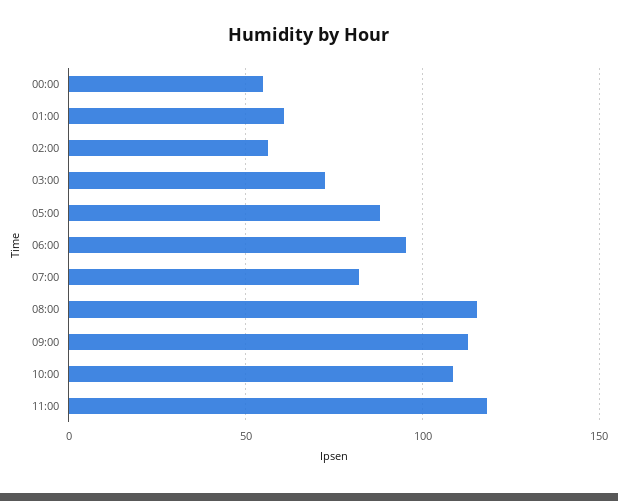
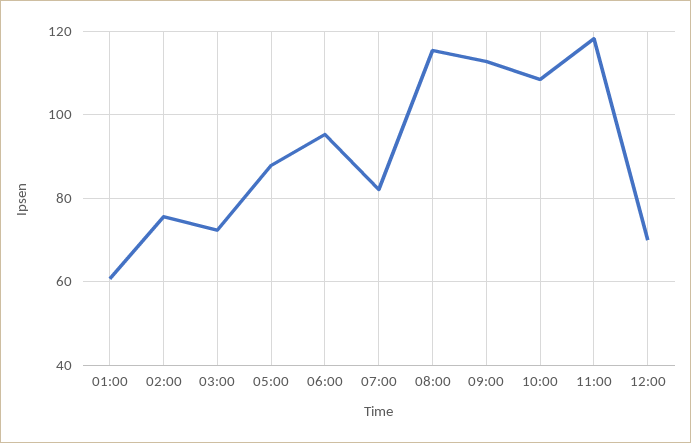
00:00: 55 -> none
02:00: 55 -> 76
12:00: none -> 70

